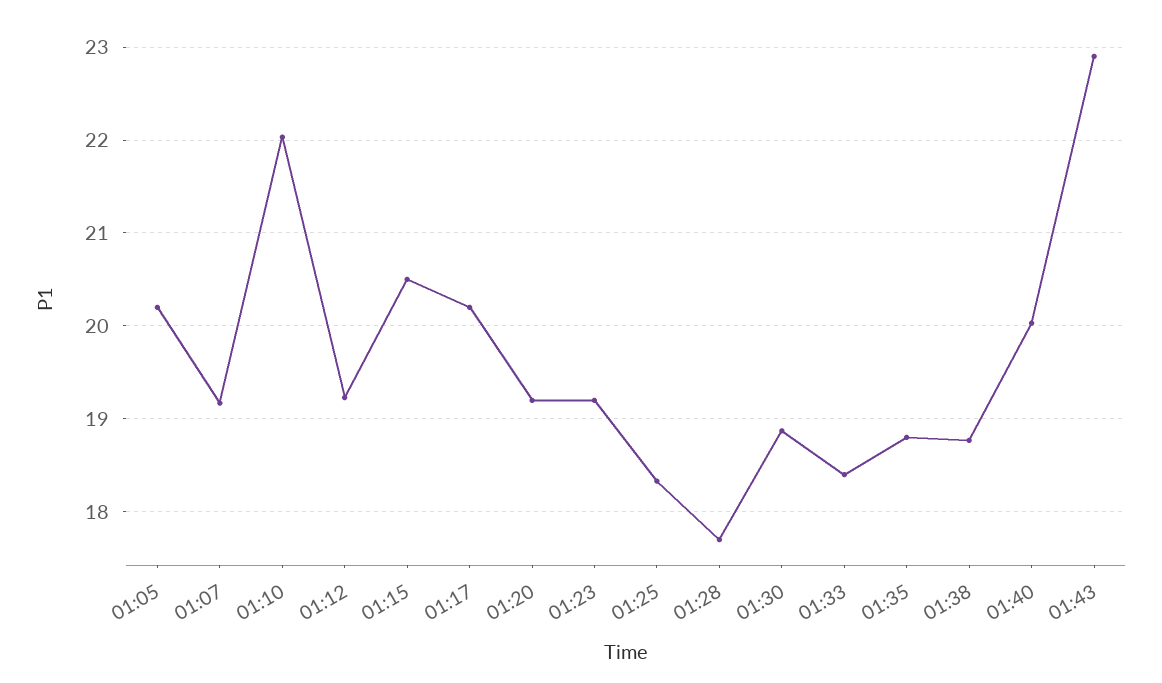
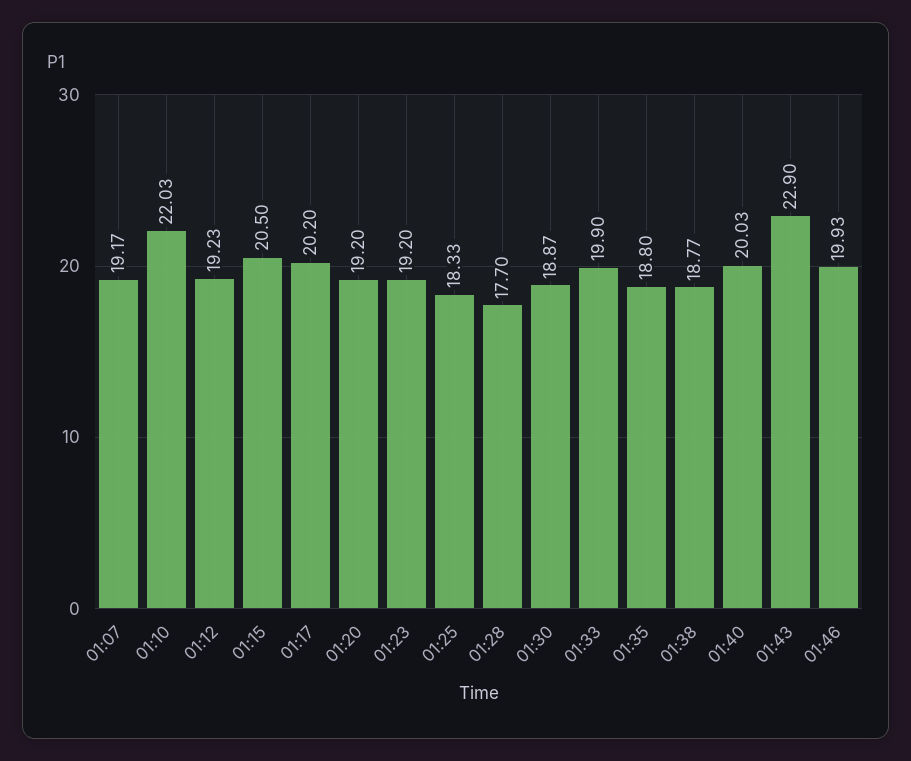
01:05: 20.2 -> none
01:33: 18.4 -> 19.9
01:46: none -> 19.93

